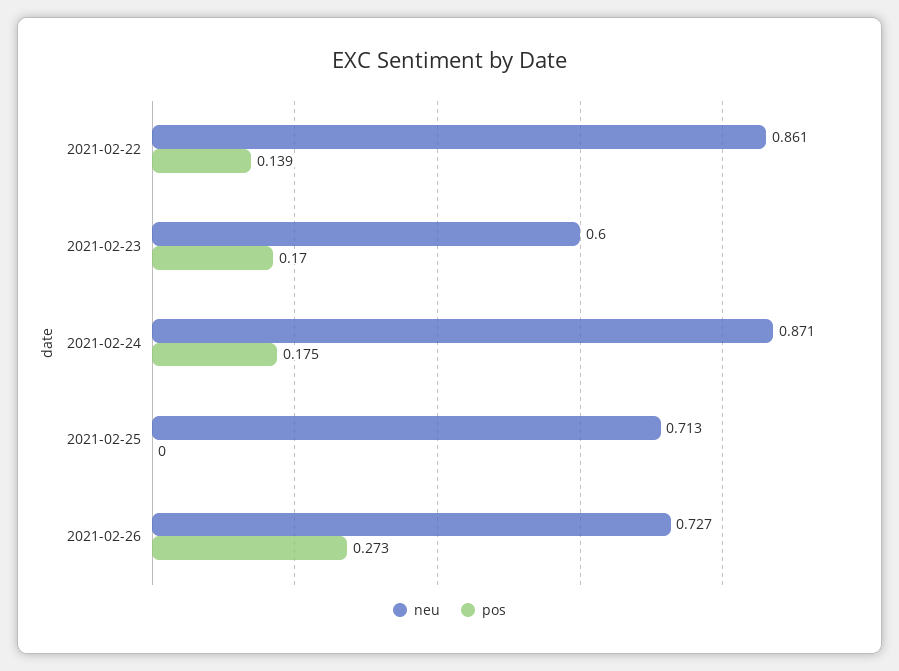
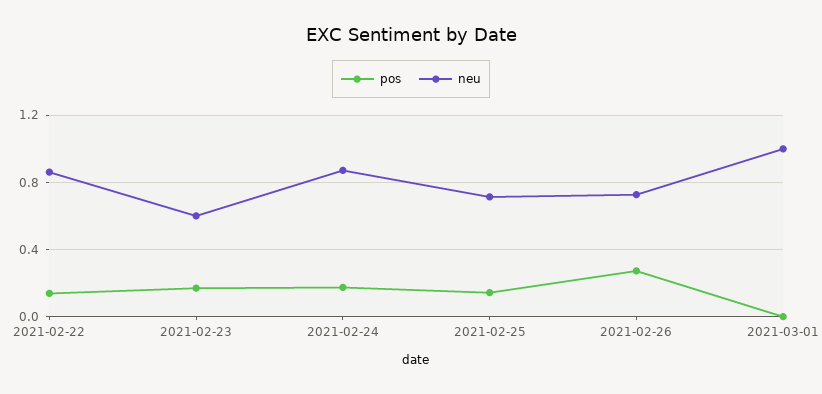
pos, 2021-02-25: 0 -> 0.15
pos, 2021-03-01: none -> 0
neu, 2021-03-01: none -> 1

